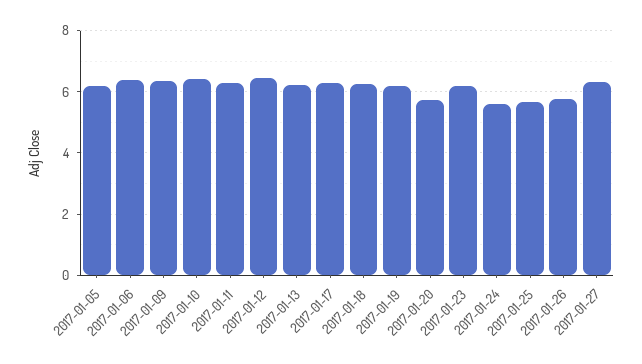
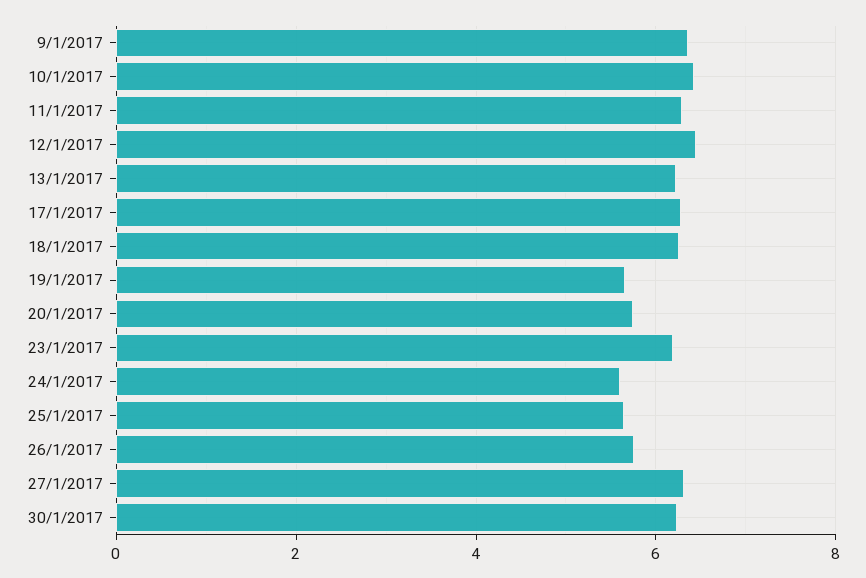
2017-01-05: 6.2 -> none
2017-01-06: 6.4 -> none
2017-01-19: 6.2 -> 5.6
30/1/2017: none -> 6.2

